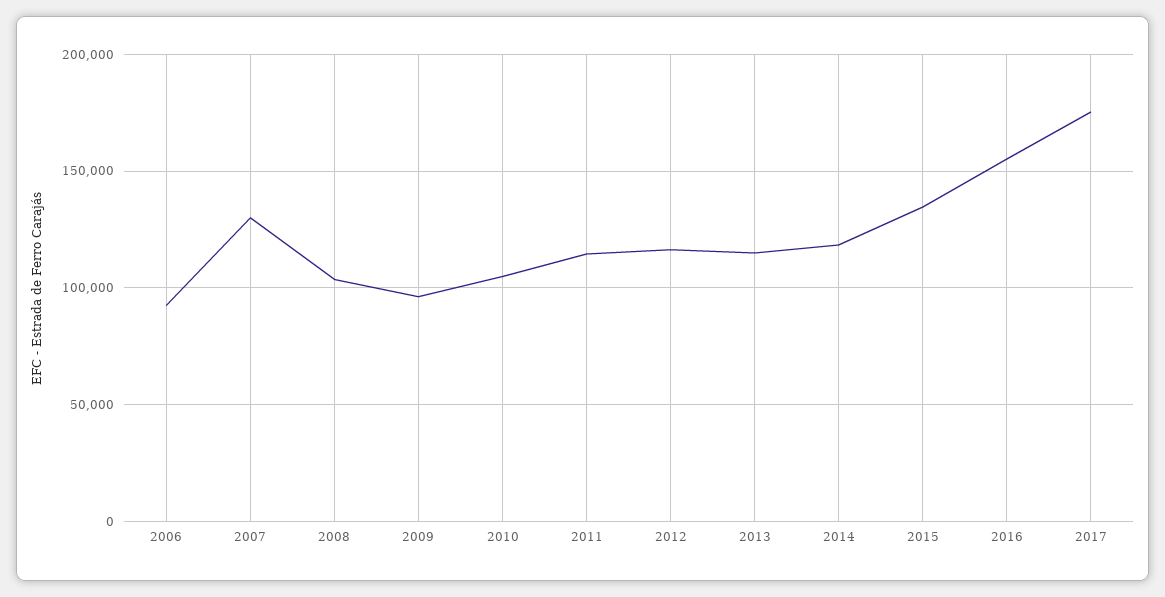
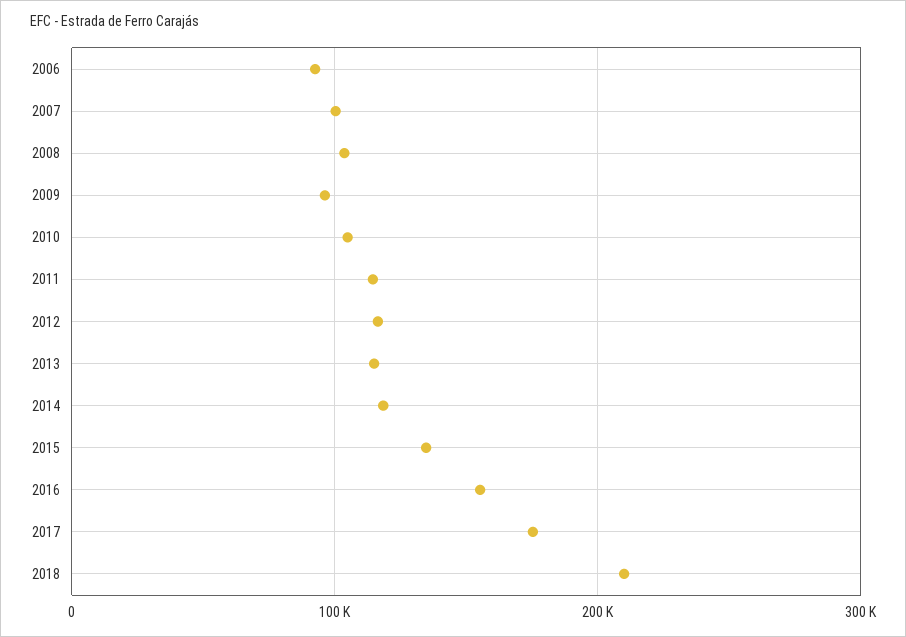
2007: 130000 -> 100000
2018: none -> 210000

